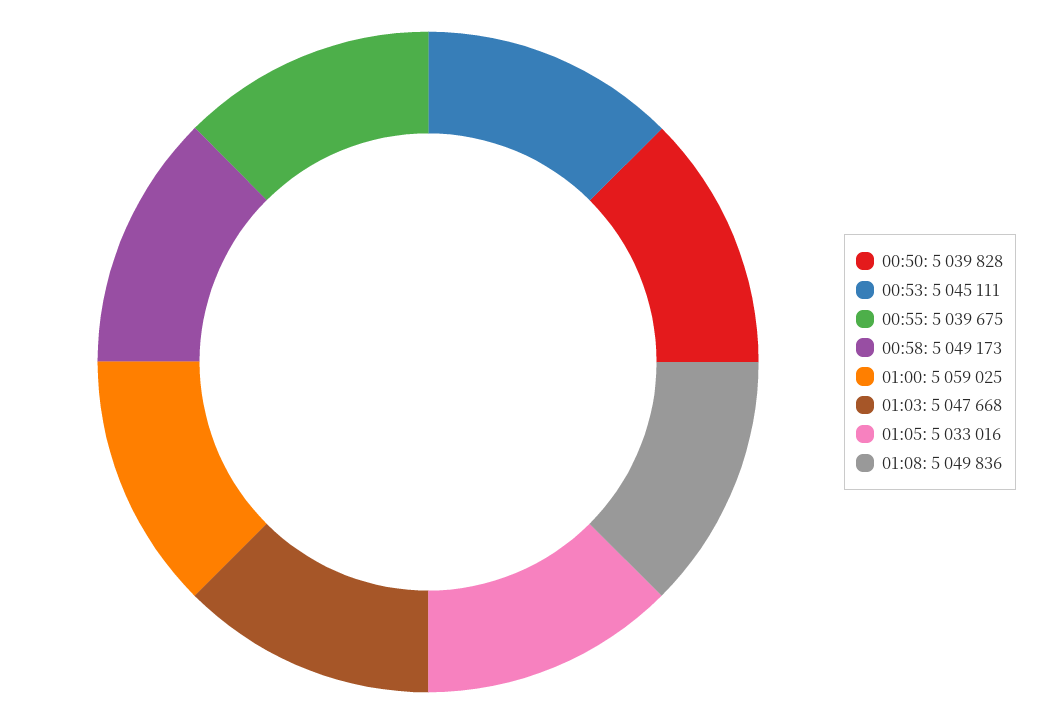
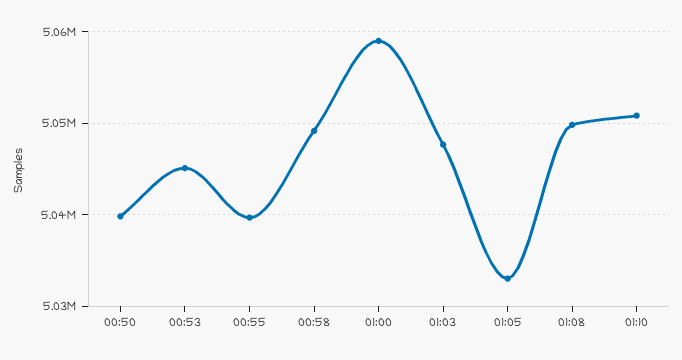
01:10: none -> 5051000

